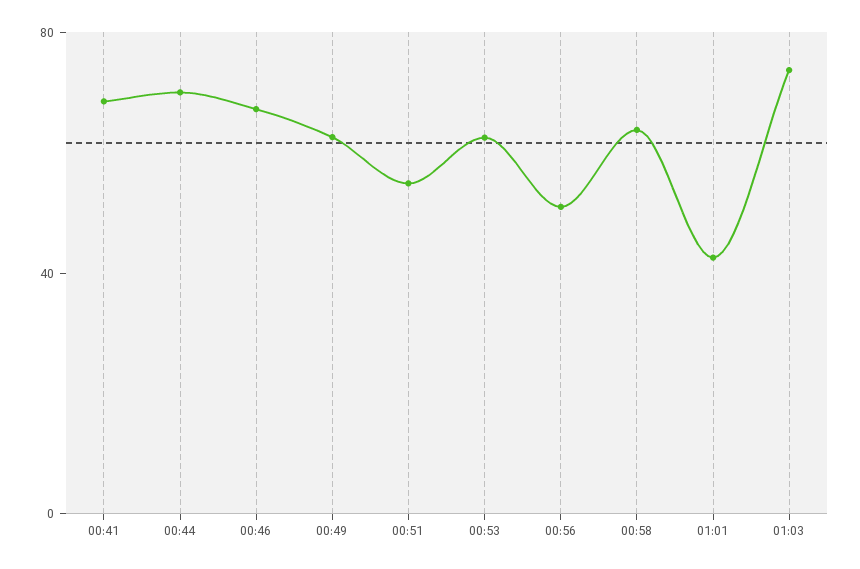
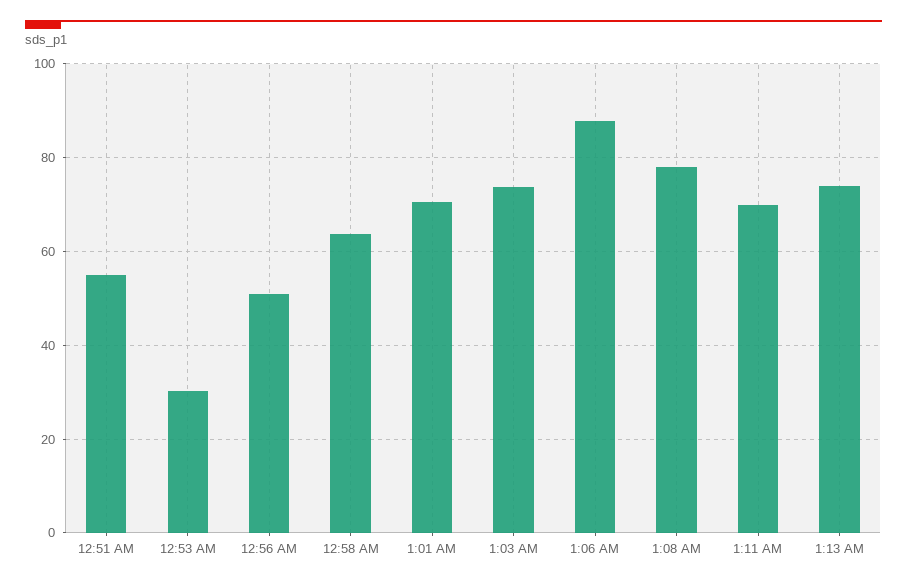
00:41: 70 -> none
00:44: 70 -> none
00:46: 70 -> none
00:49: 60 -> none
00:53: 60 -> 30
01:01: 40 -> 70
1:06 AM: none -> 88
1:08 AM: none -> 78
1:11 AM: none -> 70
1:13 AM: none -> 74

